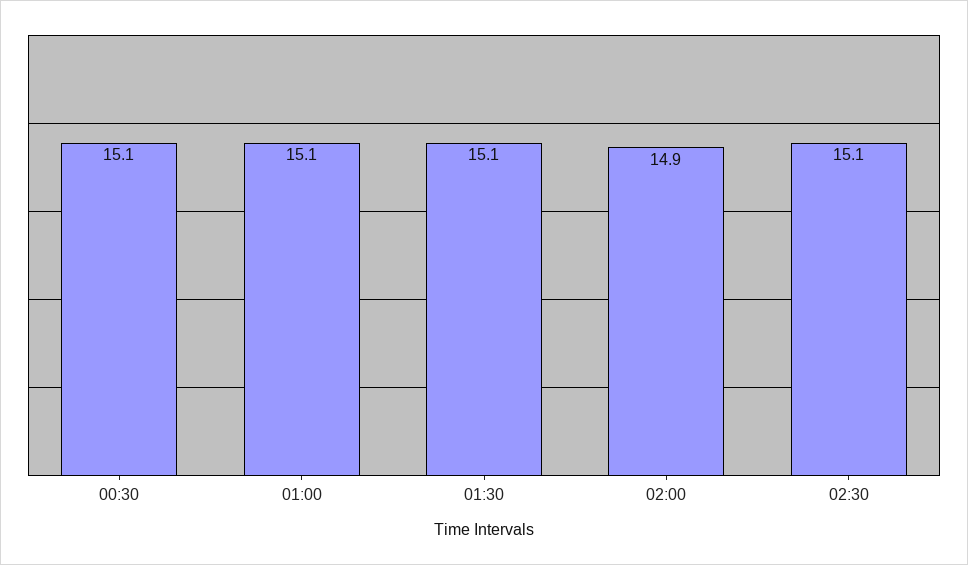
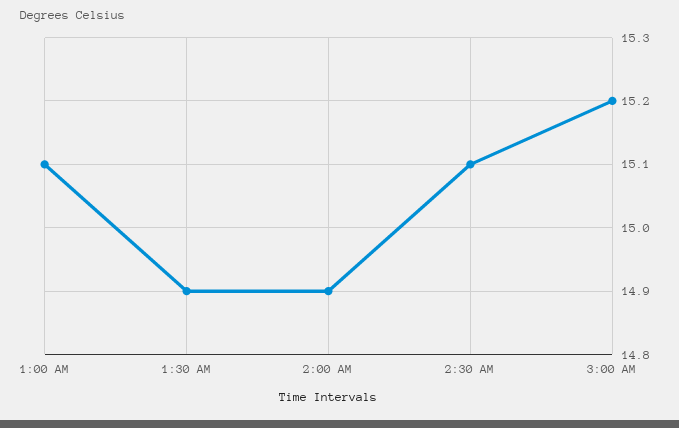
00:30: 15.1 -> none
01:30: 15.1 -> 14.9
3:00 AM: none -> 15.2

